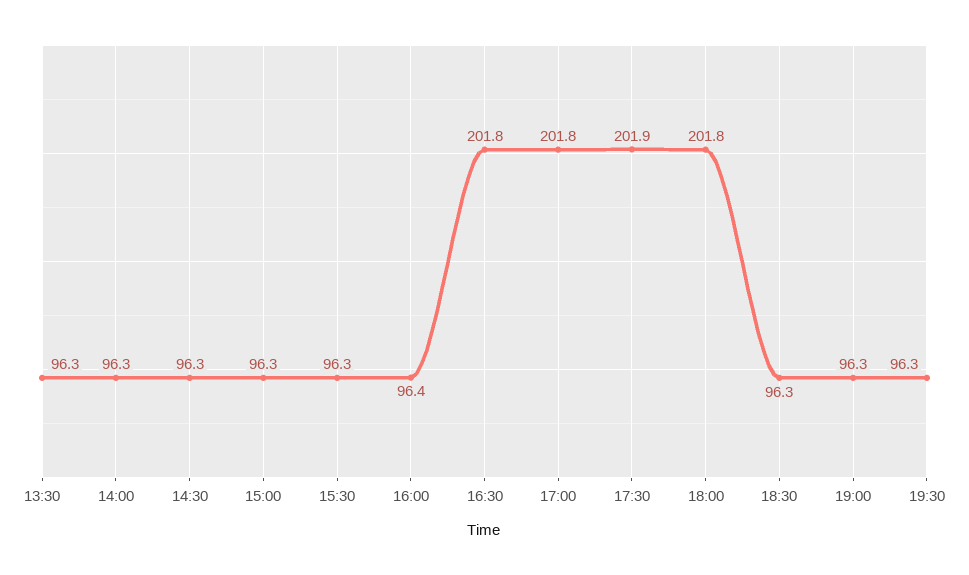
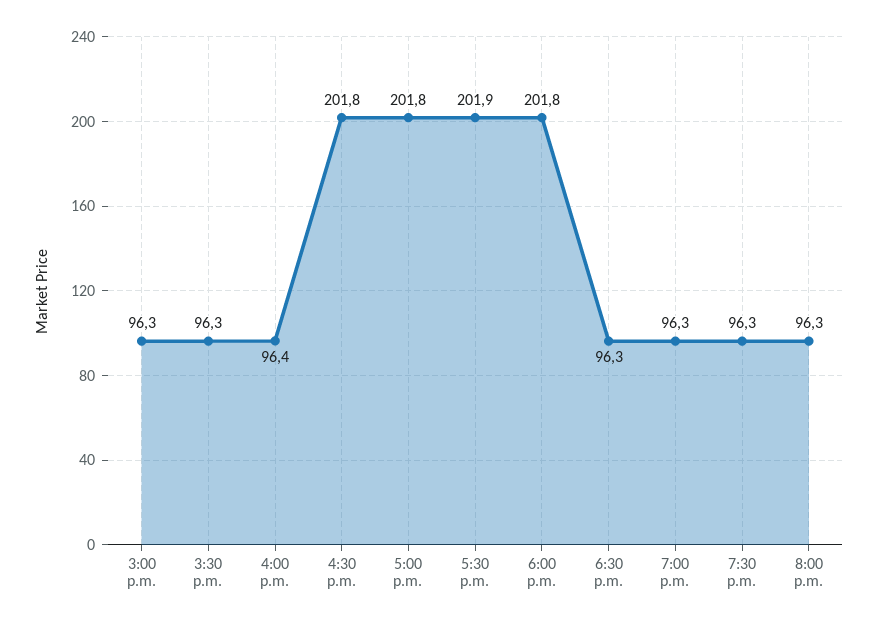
13:30: 96.3 -> none
14:00: 96.3 -> none
14:30: 96.3 -> none
8:00 p.m.: none -> 96.3

